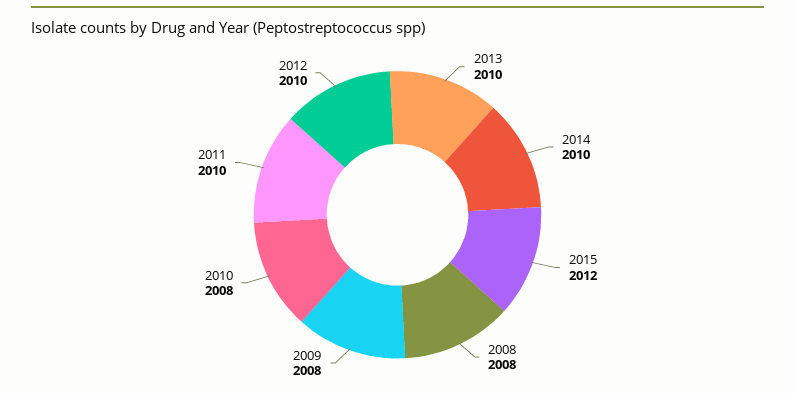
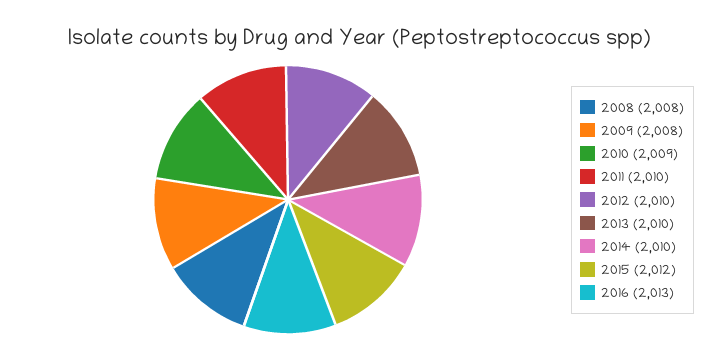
2010: 2008 -> 2009
2016: none -> 2013

